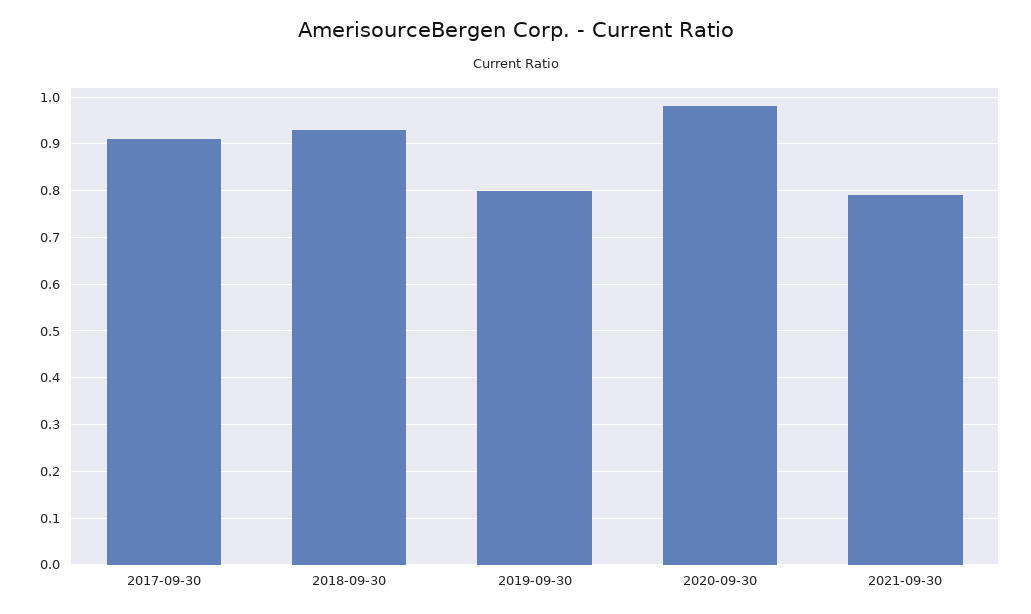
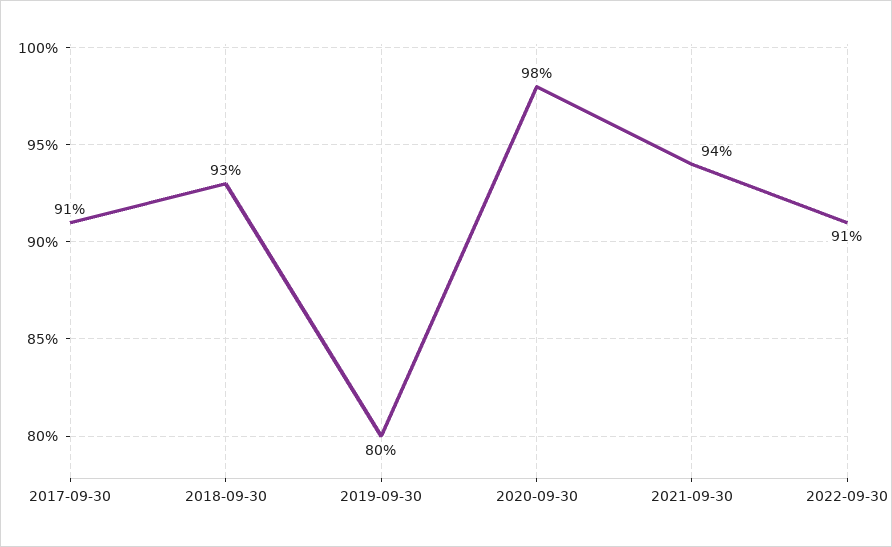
2021-09-30: 0.8 -> 0.94
2022-09-30: none -> 0.91

